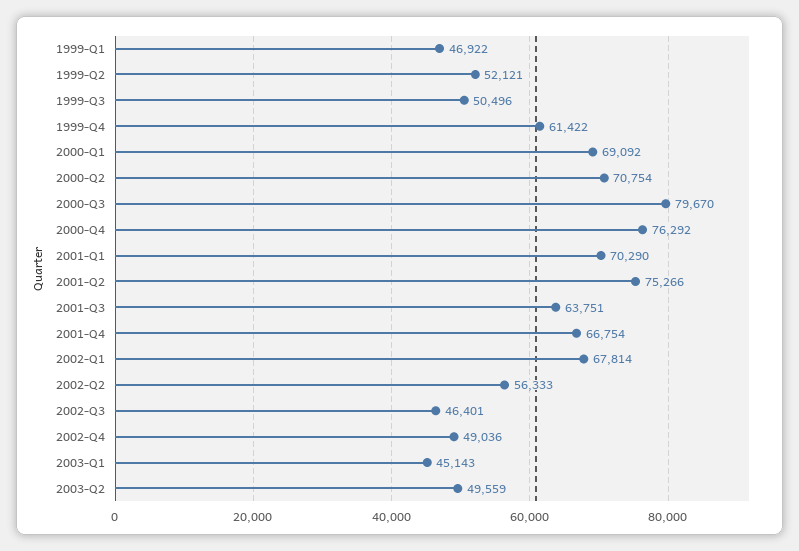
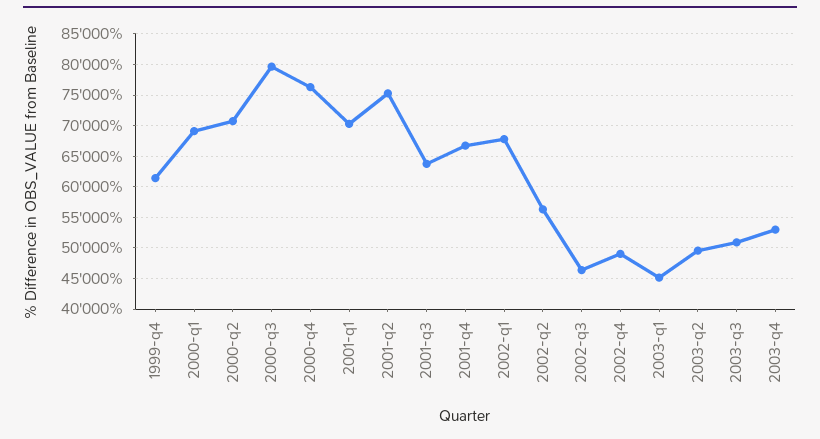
1999-Q1: 46922 -> none
1999-Q2: 52121 -> none
1999-Q3: 50496 -> none
2003-q3: none -> 51000
2003-q4: none -> 53000

